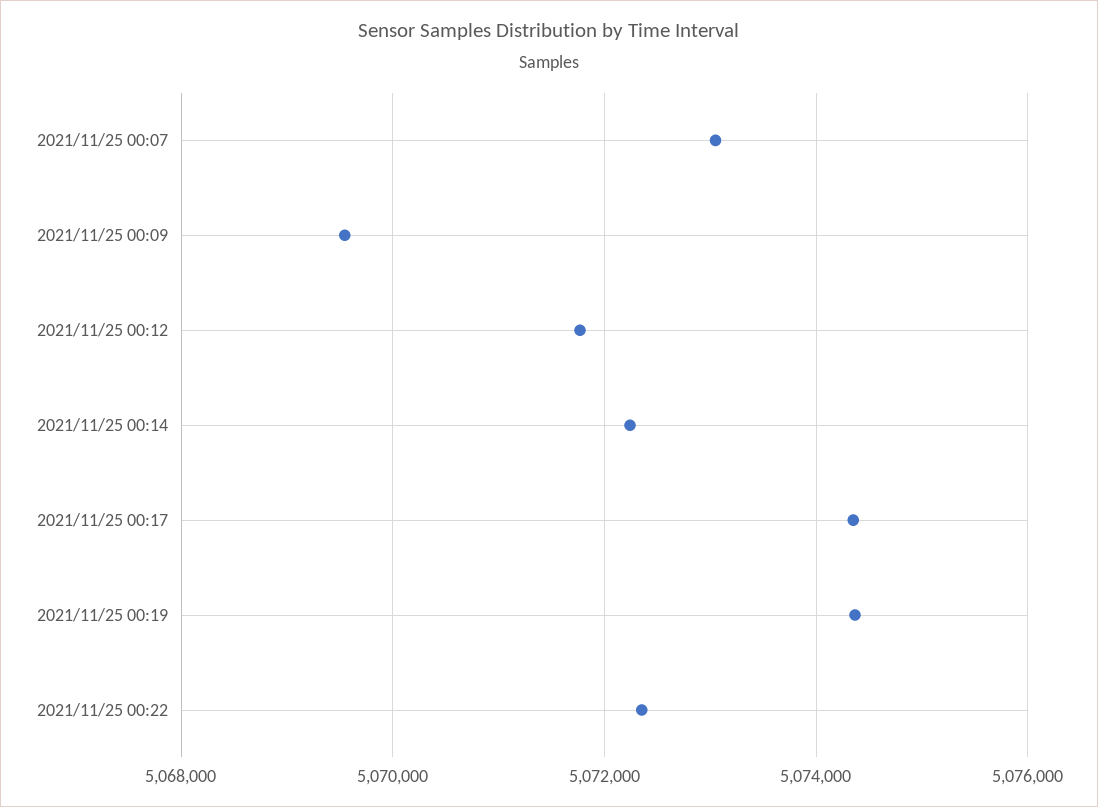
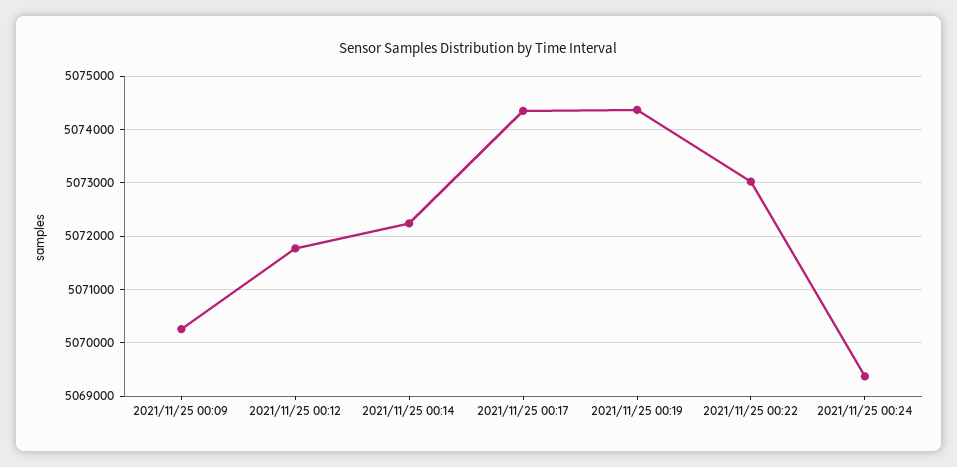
2021/11/25 00:07: 5073000 -> none
2021/11/25 00:09: 5069600 -> 5070200
2021/11/25 00:22: 5072400 -> 5073000
2021/11/25 00:24: none -> 5069400

